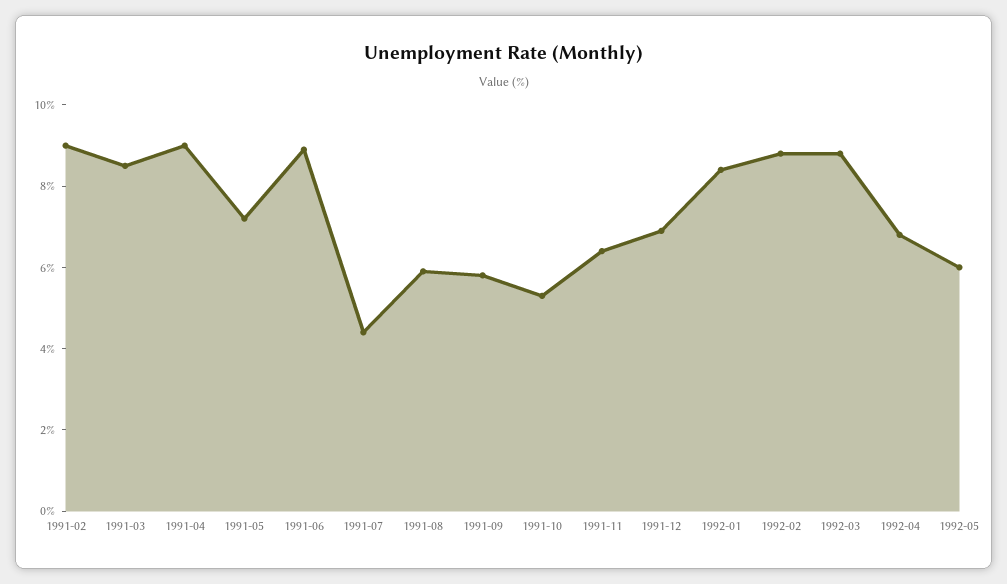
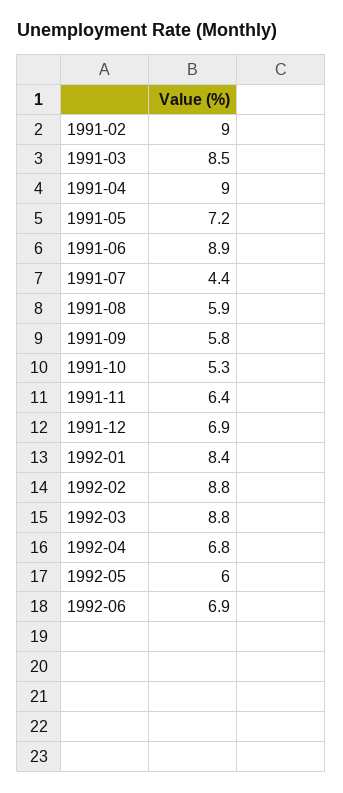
1992-06: none -> 6.9

